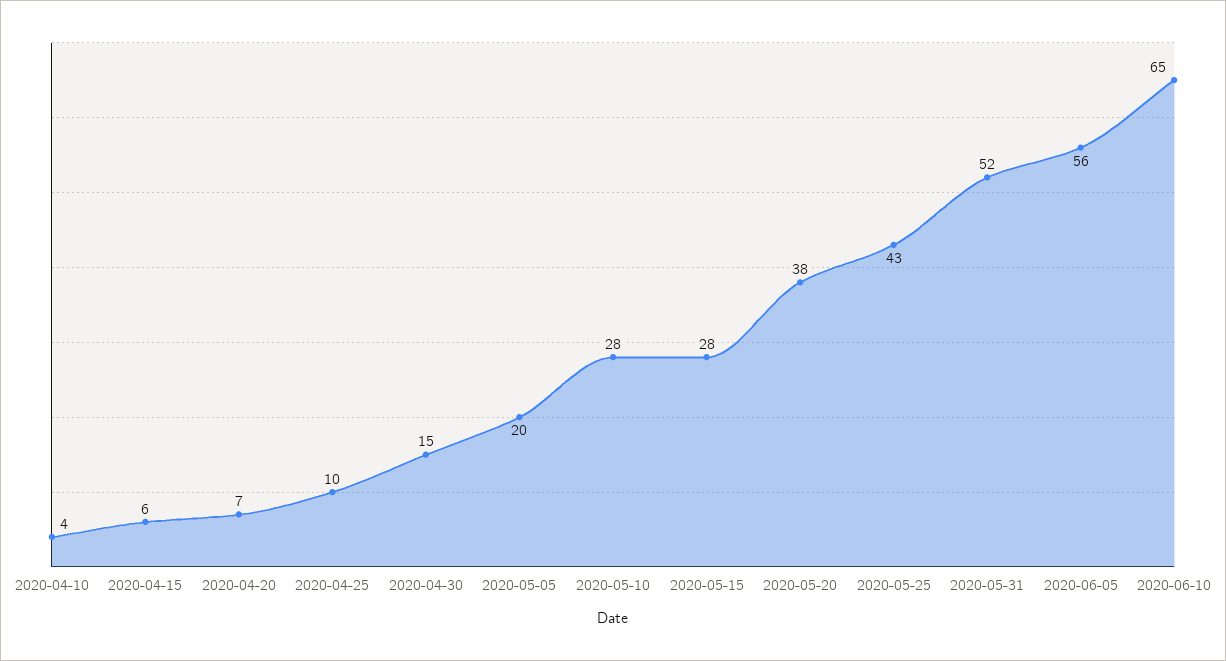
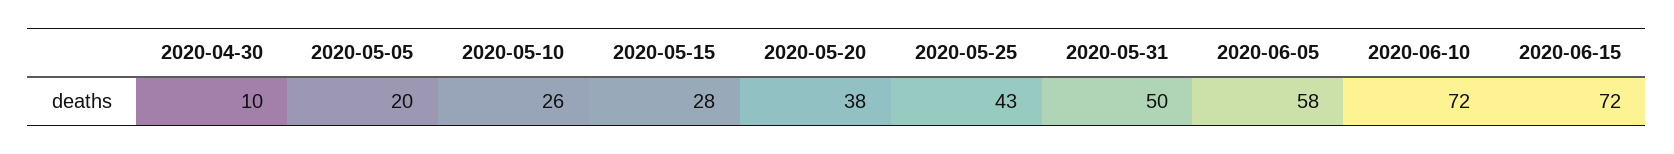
2020-04-10: 4 -> none
2020-04-15: 6 -> none
2020-04-20: 7 -> none
2020-04-25: 10 -> none
2020-04-30: 15 -> 10
2020-05-10: 28 -> 26
2020-05-31: 52 -> 50
2020-06-05: 56 -> 58
2020-06-10: 65 -> 72
2020-06-15: none -> 72

